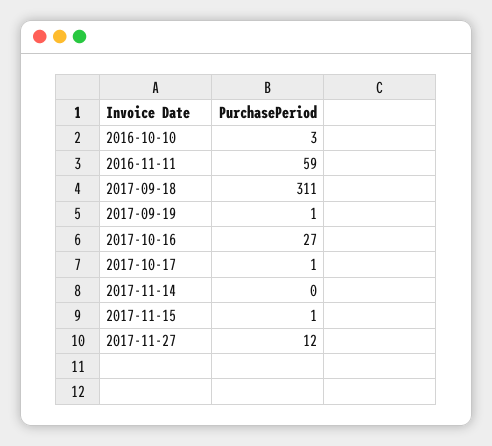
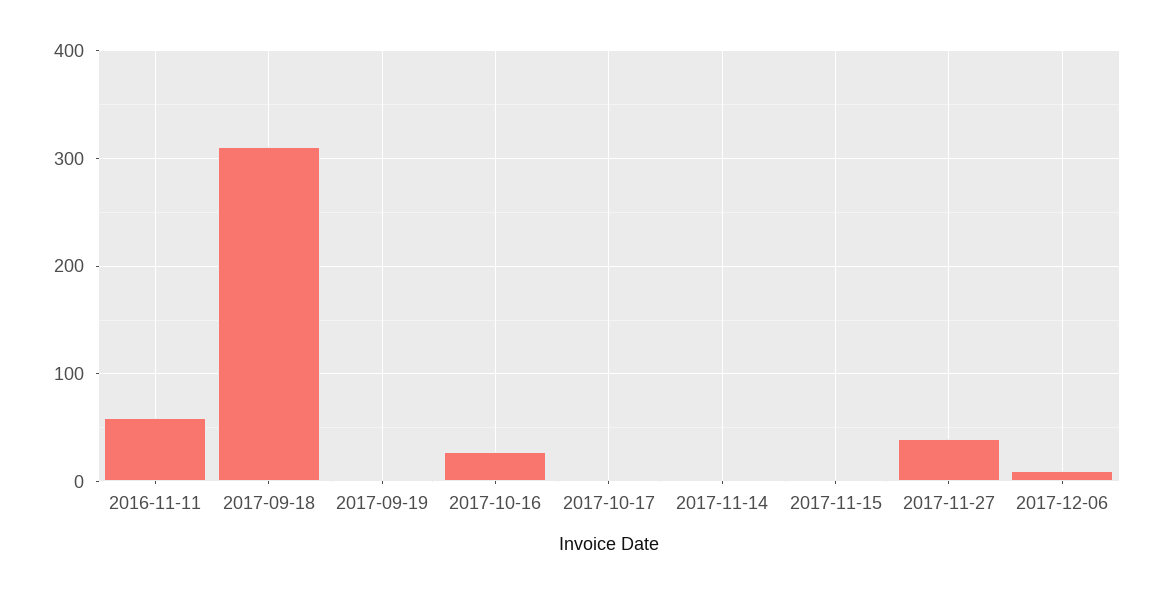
2016-10-10: 3 -> none
2017-11-27: 12 -> 40
2017-12-06: none -> 10

